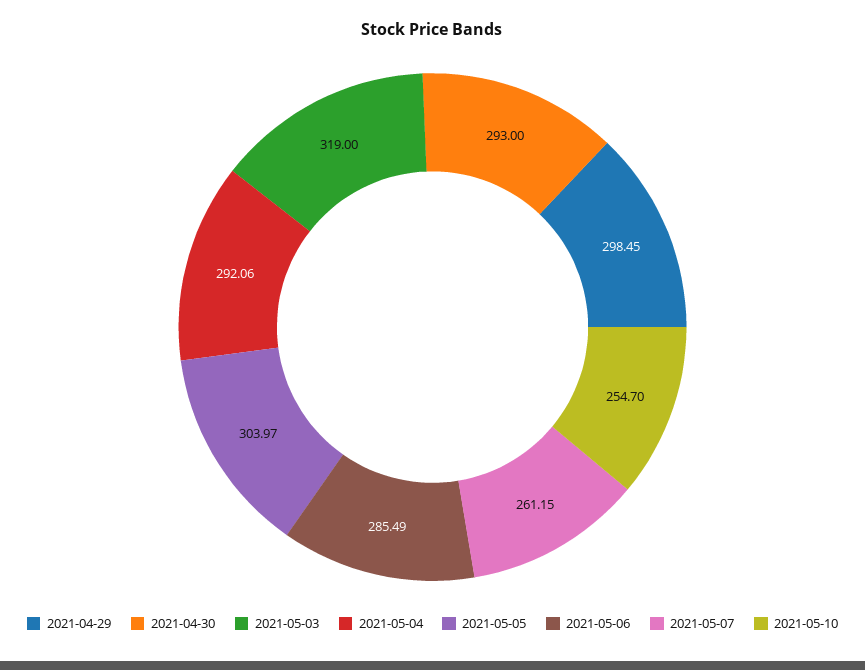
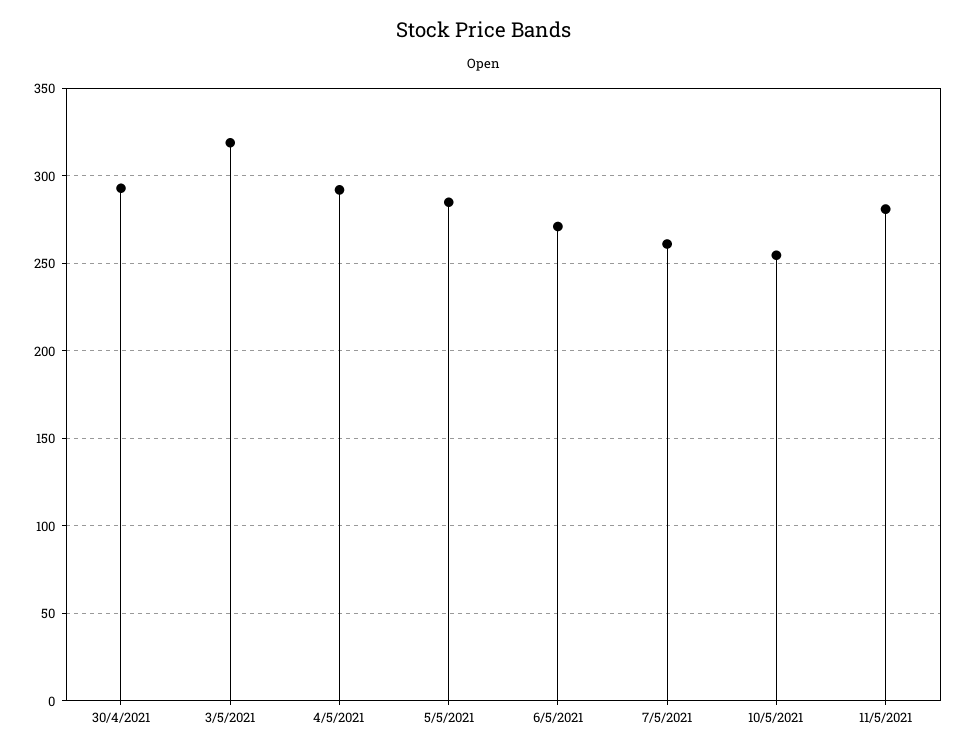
2021-04-29: 298.45 -> none
2021-05-05: 303.97 -> 285
2021-05-06: 285.49 -> 270
11/5/2021: none -> 280

